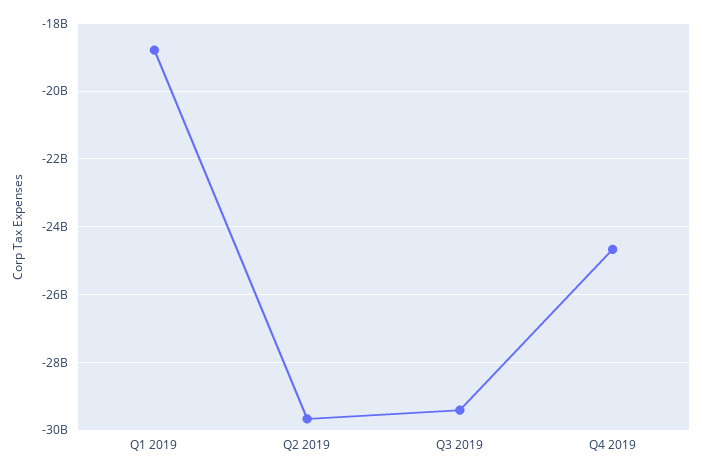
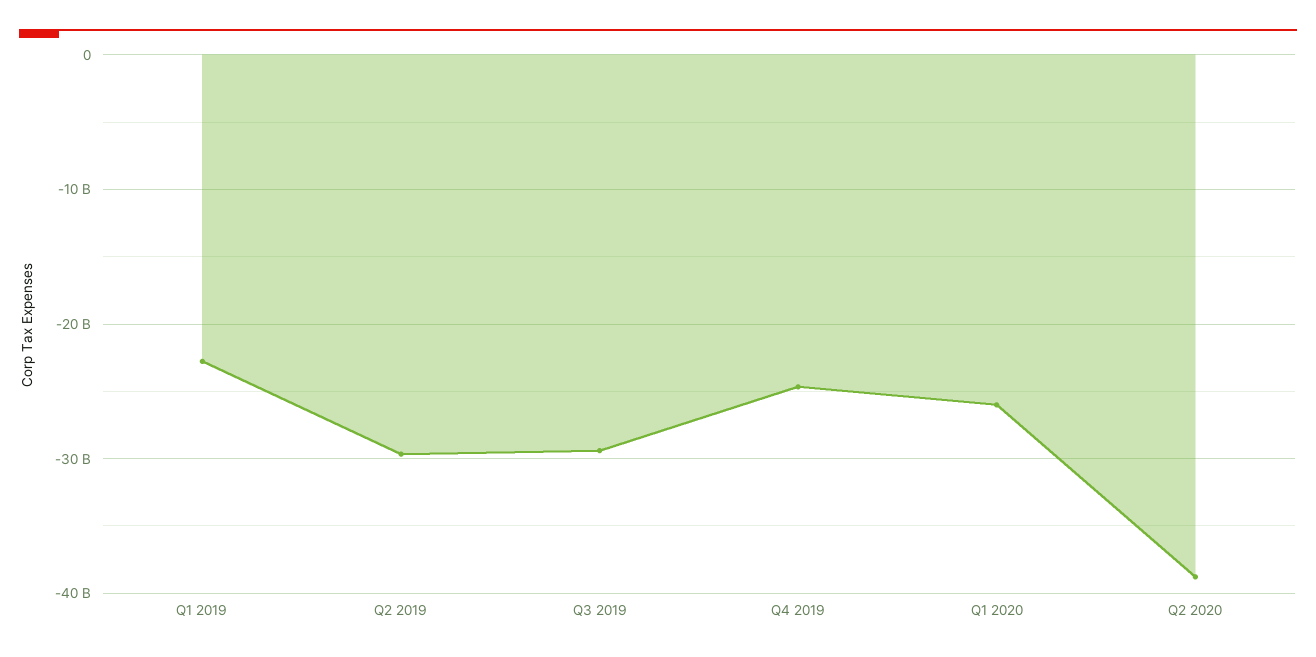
Q1 2019: -18800000000 -> -23000000000
Q1 2020: none -> -26000000000
Q2 2020: none -> -39000000000

